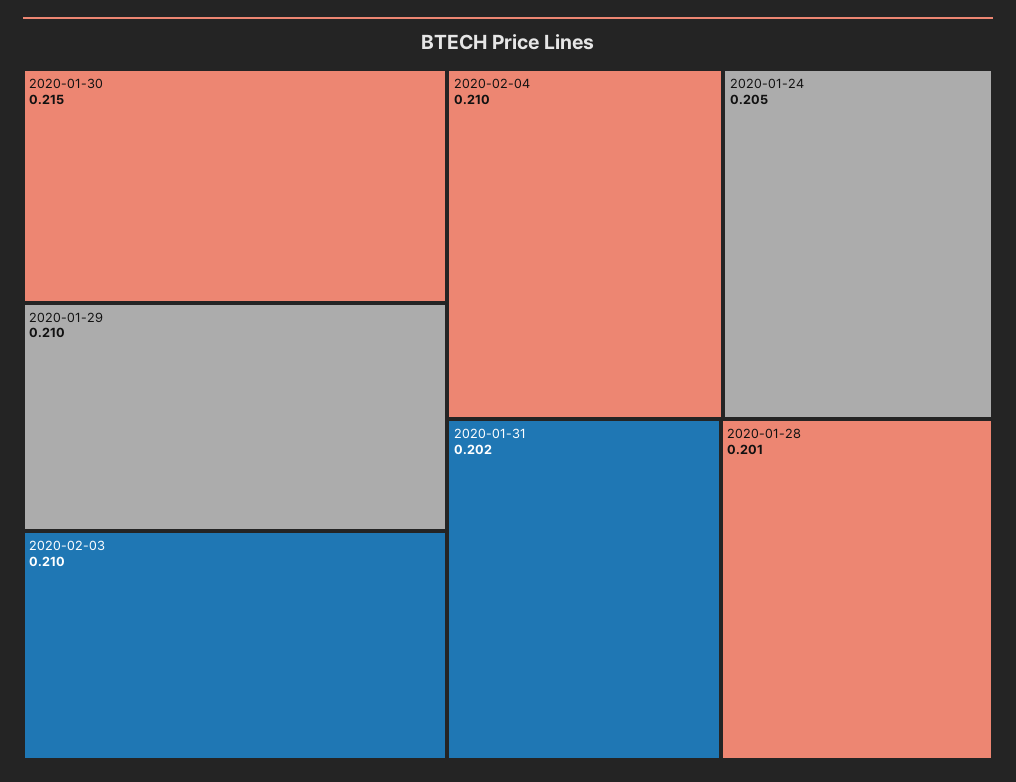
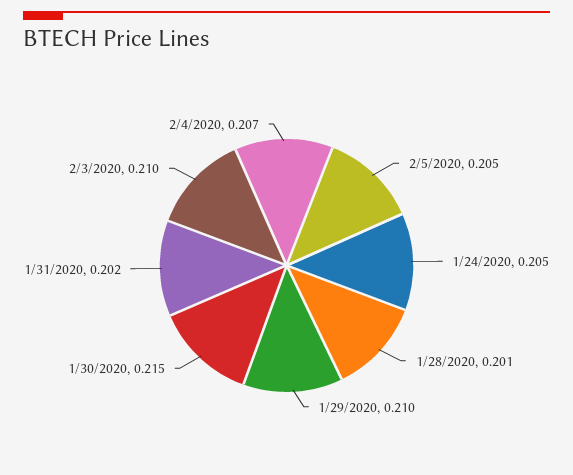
2020-02-04: 0.21 -> 0.207
2/5/2020: none -> 0.205

